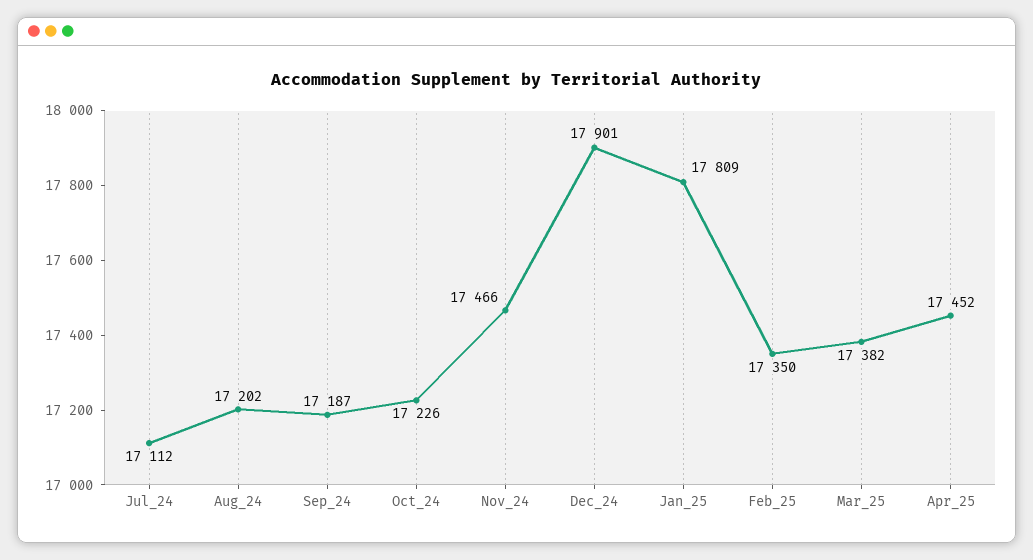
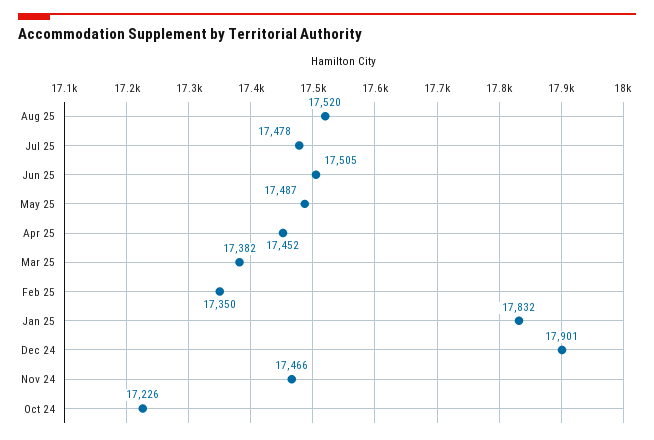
Jul_24: 17112 -> none
Aug_24: 17202 -> none
Sep_24: 17187 -> none
Jan_25: 17809 -> 17832
Aug 25: none -> 17520
Jul 25: none -> 17478
Jun 25: none -> 17505
May 25: none -> 17487

